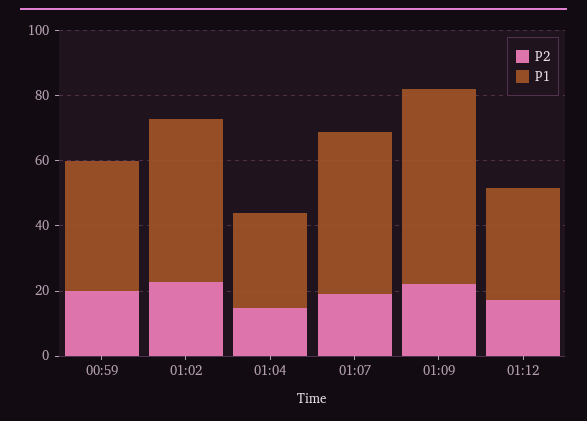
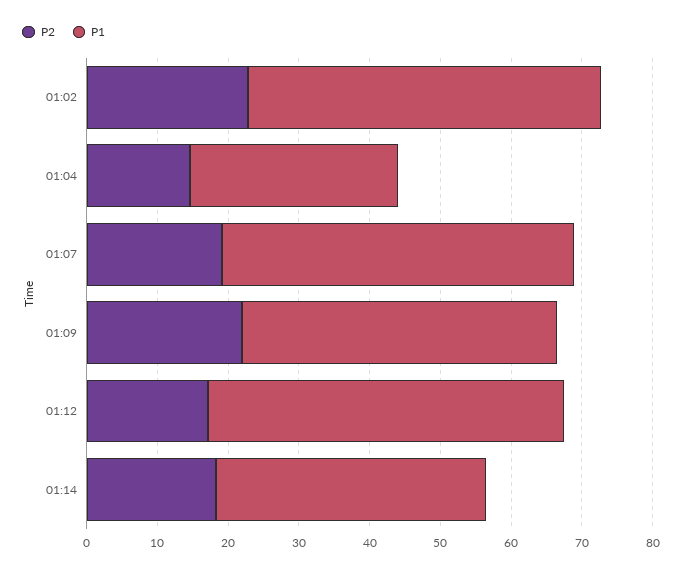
P2, 00:59: 20 -> none
P1, 00:59: 40 -> none
P1, 01:09: 60 -> 44
P1, 01:12: 35 -> 50
P2, 01:14: none -> 18
P1, 01:14: none -> 38

